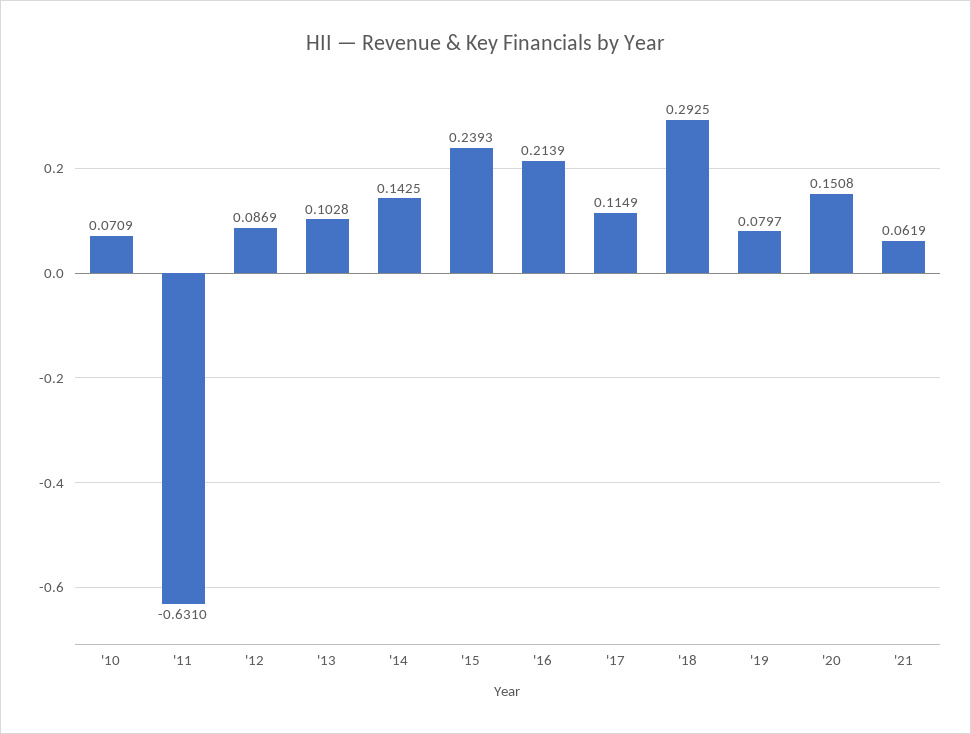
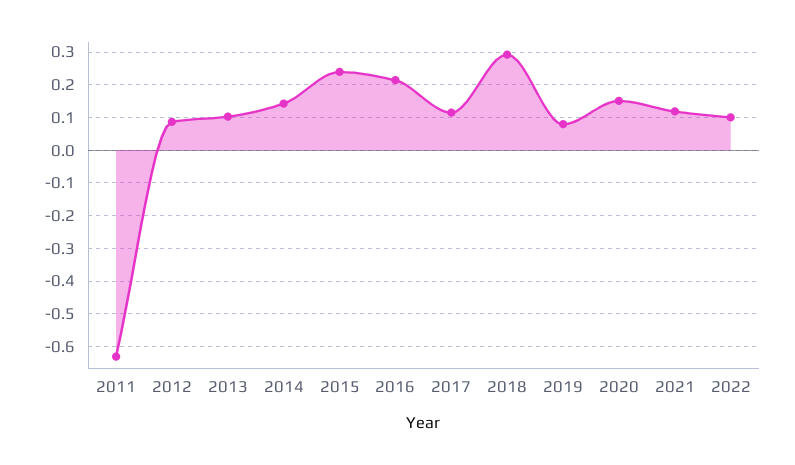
'10: 0.0709 -> none
'21: 0.0619 -> 0.12
2022: none -> 0.1

